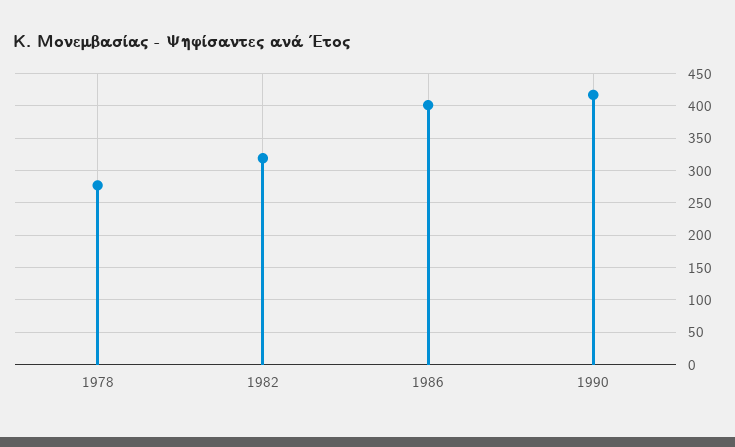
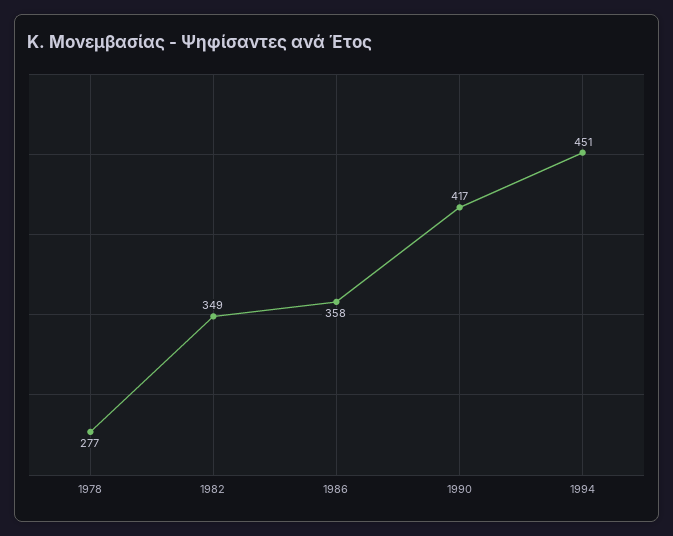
1982: 320 -> 349
1986: 400 -> 358
1994: none -> 451

